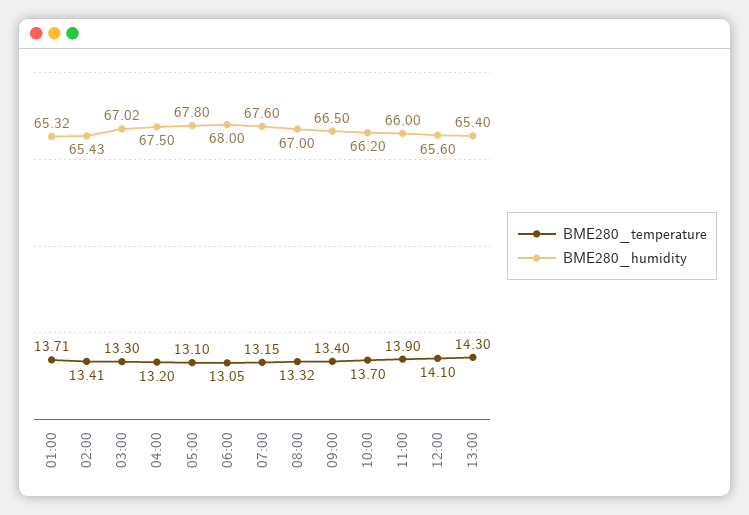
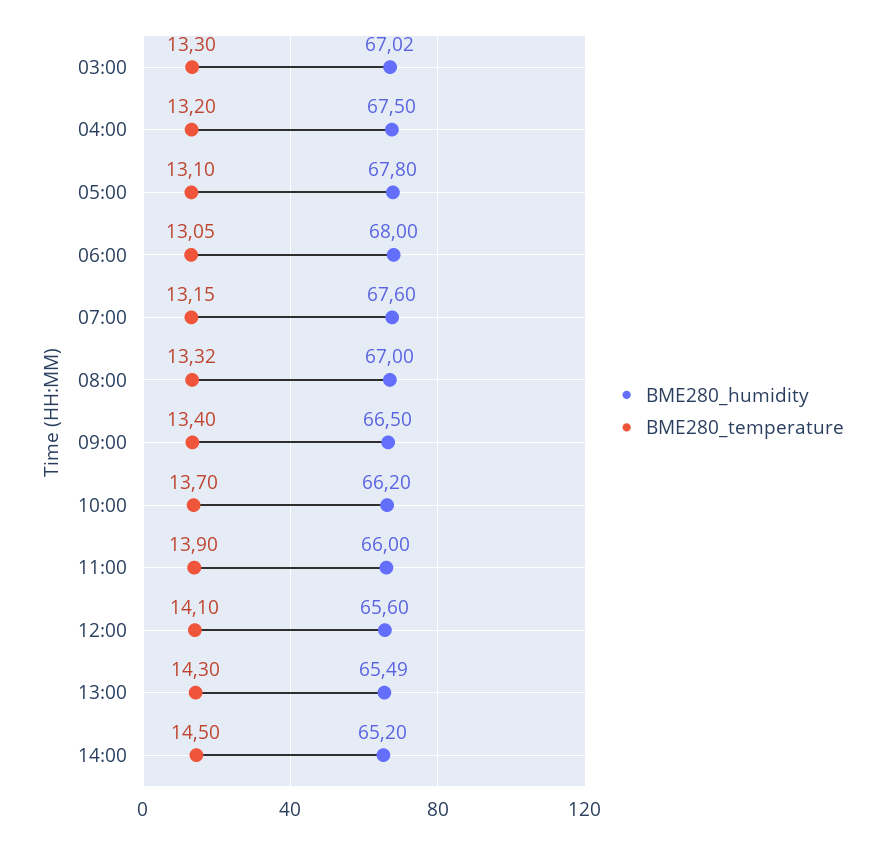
BME280_temperature, 01:00: 13.71 -> none
BME280_humidity, 01:00: 65.32 -> none
BME280_temperature, 02:00: 13.41 -> none
BME280_humidity, 02:00: 65.43 -> none
BME280_humidity, 13:00: 65.4 -> 65.49
BME280_humidity, 14:00: none -> 65.2
BME280_temperature, 14:00: none -> 14.5

